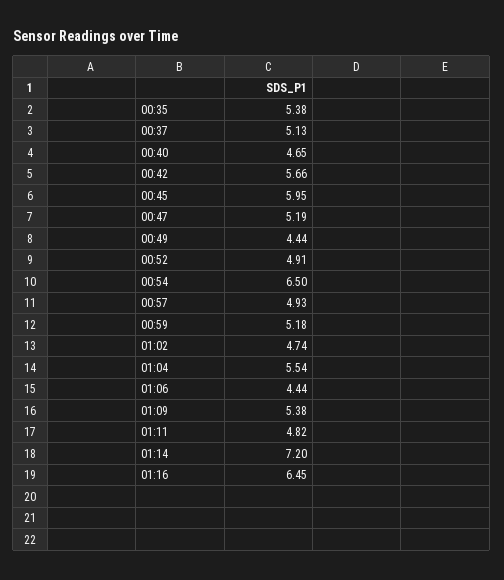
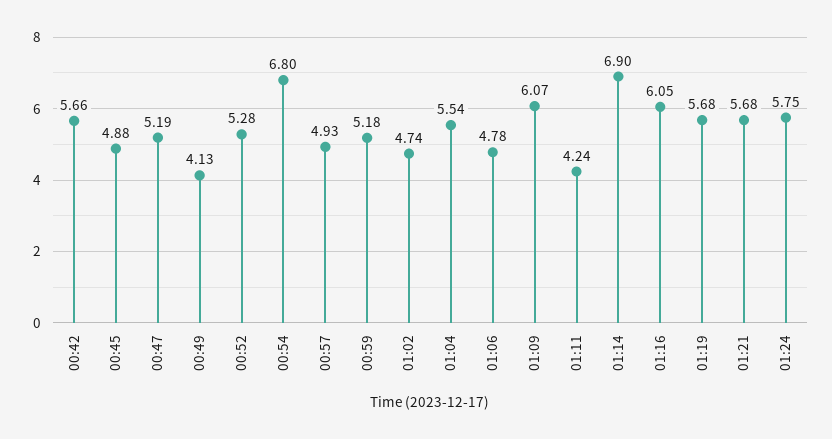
00:35: 5.38 -> none
00:37: 5.13 -> none
00:40: 4.65 -> none
00:45: 5.95 -> 4.88
00:49: 4.44 -> 4.13
00:52: 4.91 -> 5.28
00:54: 6.5 -> 6.8
01:06: 4.44 -> 4.78
01:09: 5.38 -> 6.07
01:11: 4.82 -> 4.24
01:14: 7.2 -> 6.9
01:16: 6.45 -> 6.05
01:19: none -> 5.68
01:21: none -> 5.68
01:24: none -> 5.75

